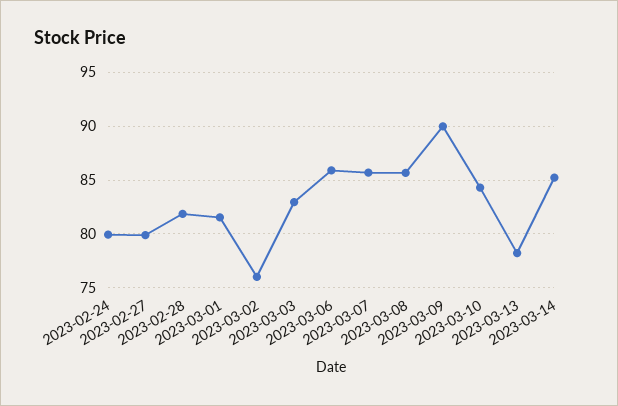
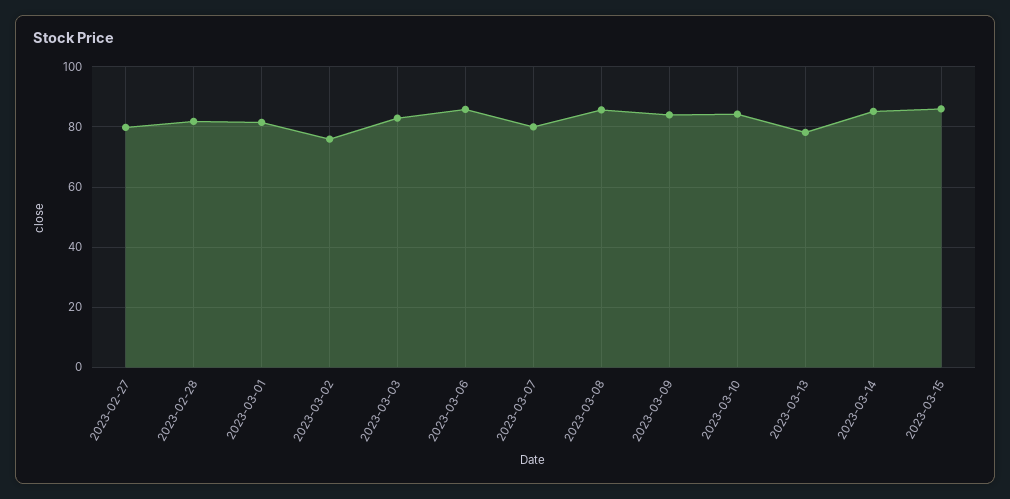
2023-02-24: 80 -> none
2023-03-07: 86 -> 80
2023-03-09: 90 -> 84
2023-03-15: none -> 86

